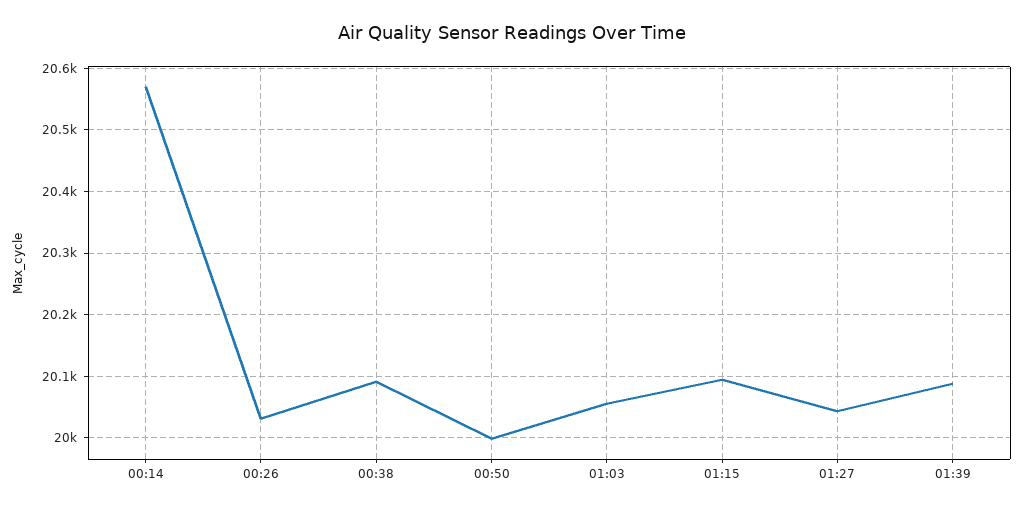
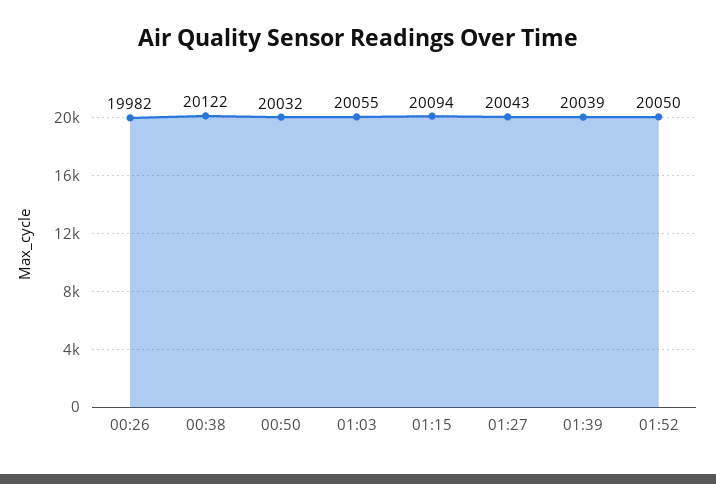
00:14: 20570 -> none
00:26: 20030 -> 19982
00:38: 20090 -> 20122
00:50: 20000 -> 20032
01:39: 20090 -> 20039
01:52: none -> 20050

